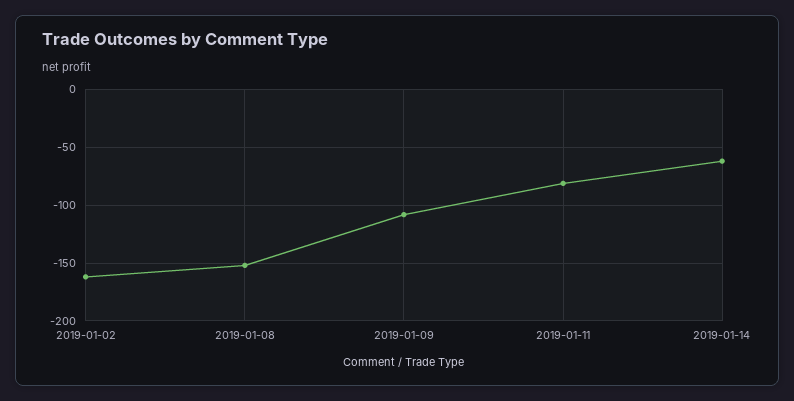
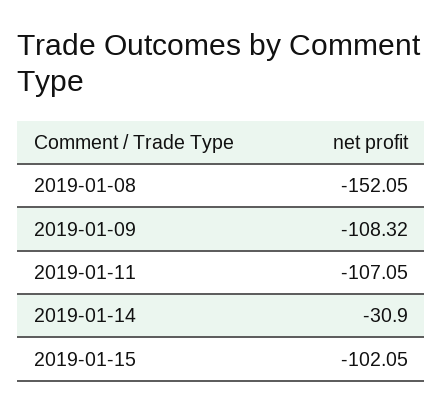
2019-01-02: -160 -> none
2019-01-11: -80 -> -107.05
2019-01-14: -60 -> -30.9
2019-01-15: none -> -102.05

